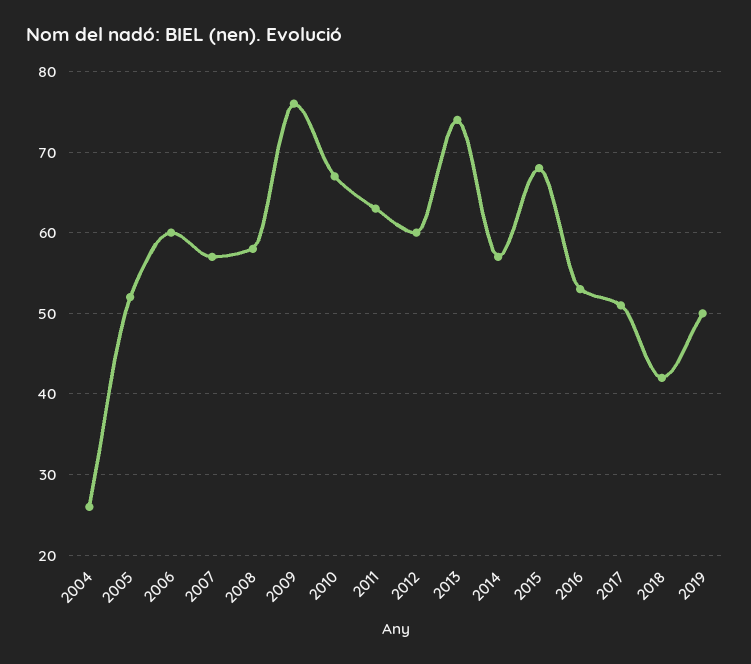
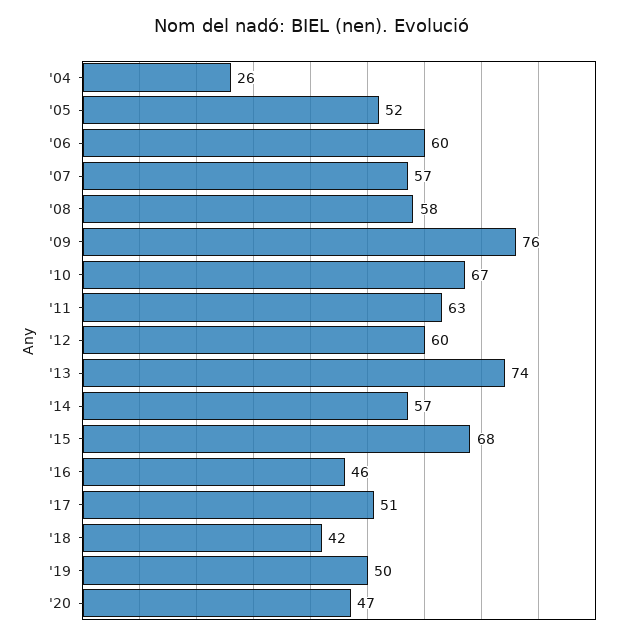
2016: 53 -> 46
'20: none -> 47

